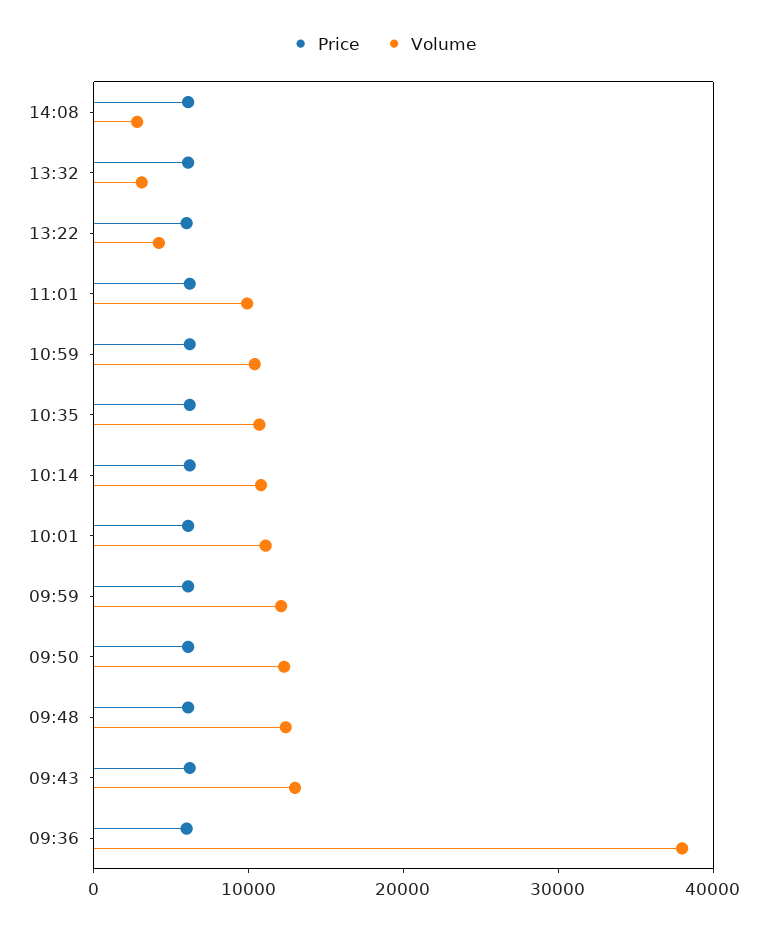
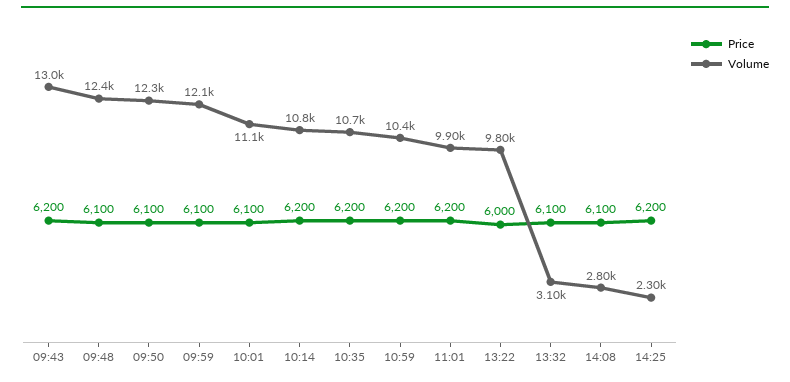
Volume, 13:22: 4000 -> 9800
Price, 09:36: 6000 -> none
Volume, 09:36: 38000 -> none
Price, 14:25: none -> 6200
Volume, 14:25: none -> 2300

